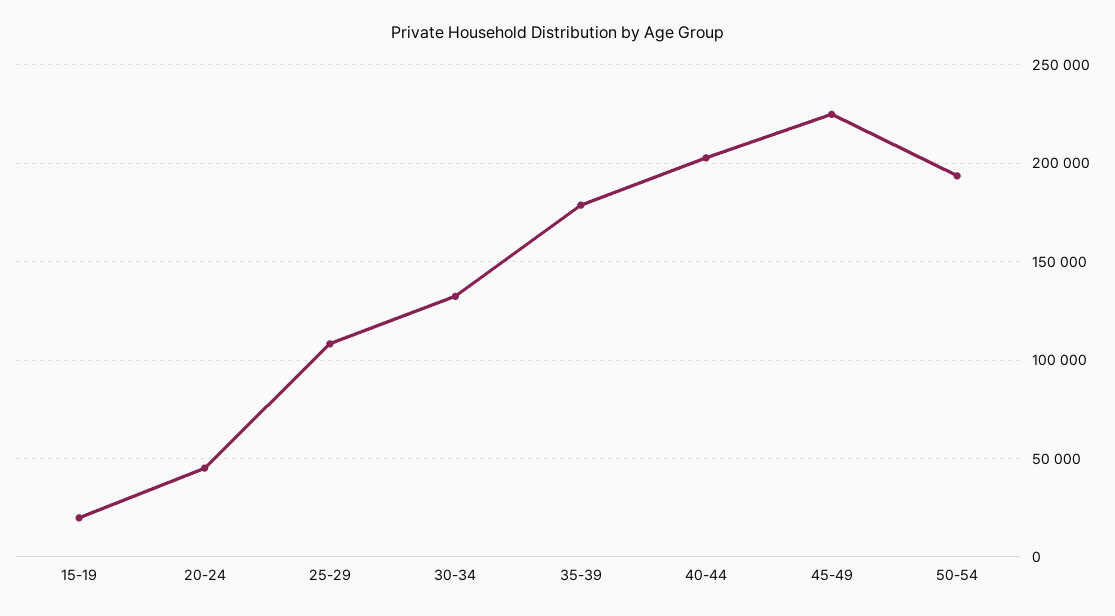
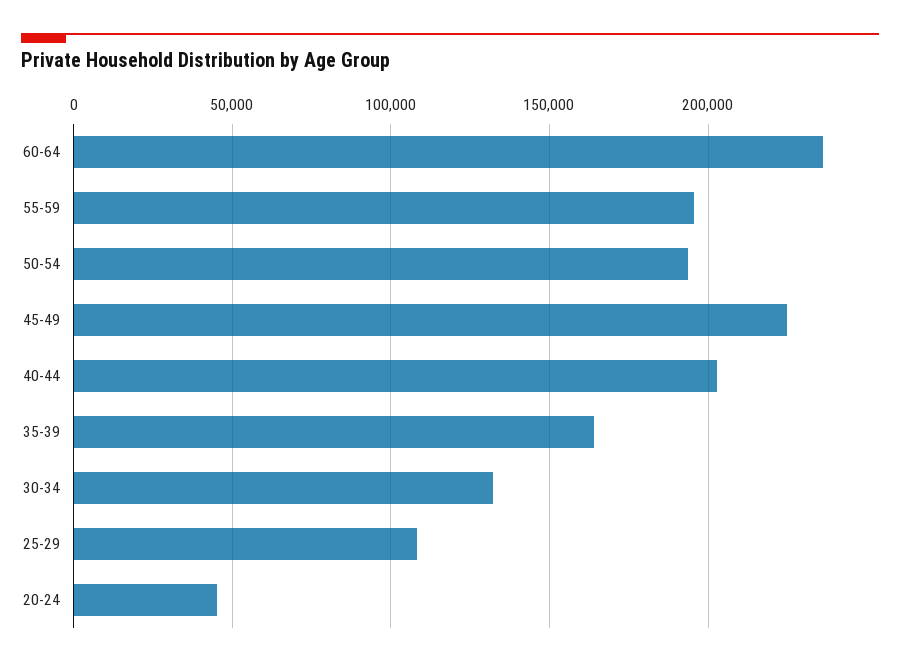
15-19: 20000 -> none
35-39: 180000 -> 165000
60-64: none -> 235000
55-59: none -> 195000

